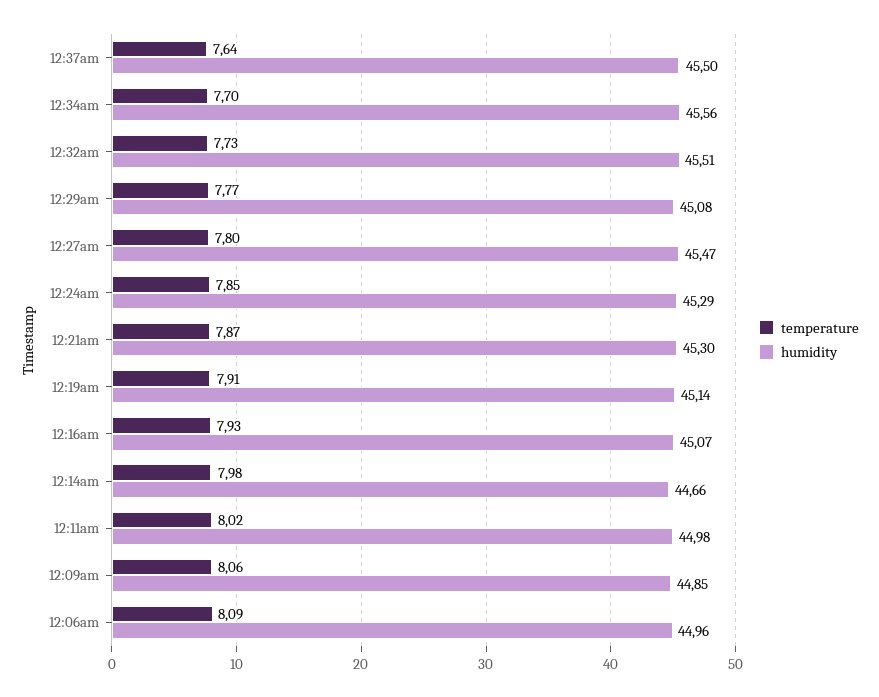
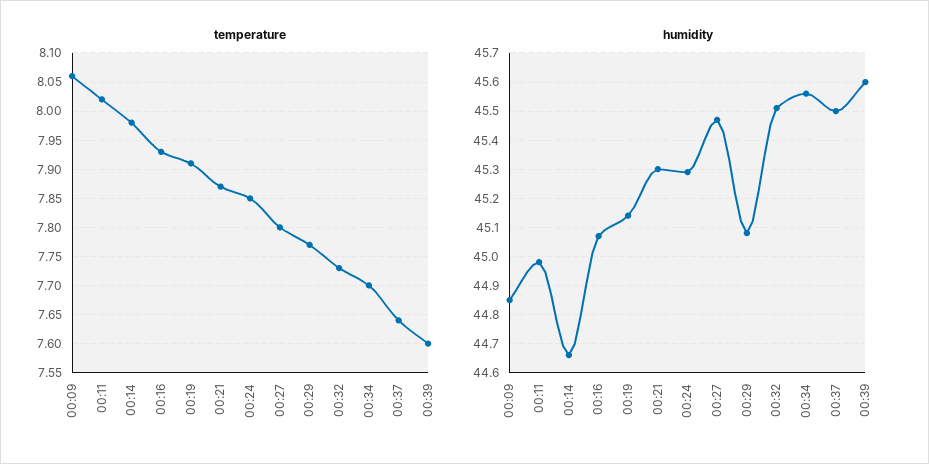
temperature, 12:06am: 8.09 -> none
humidity, 12:06am: 44.96 -> none
temperature, 00:39: none -> 7.6
humidity, 00:39: none -> 45.6

